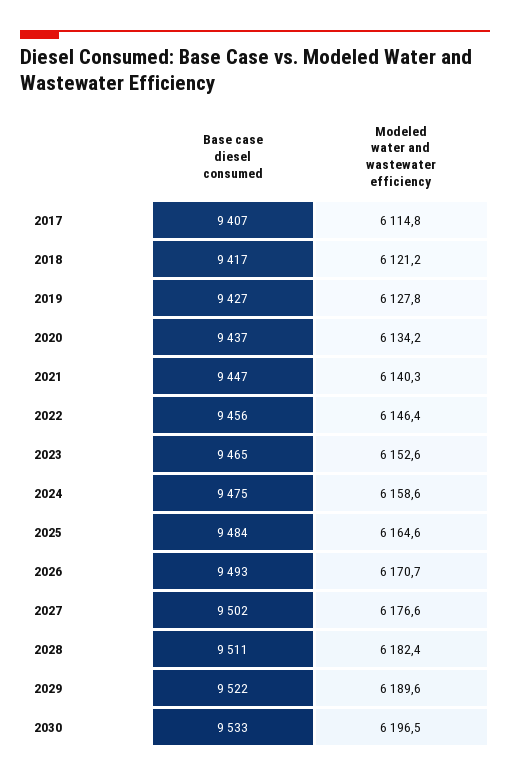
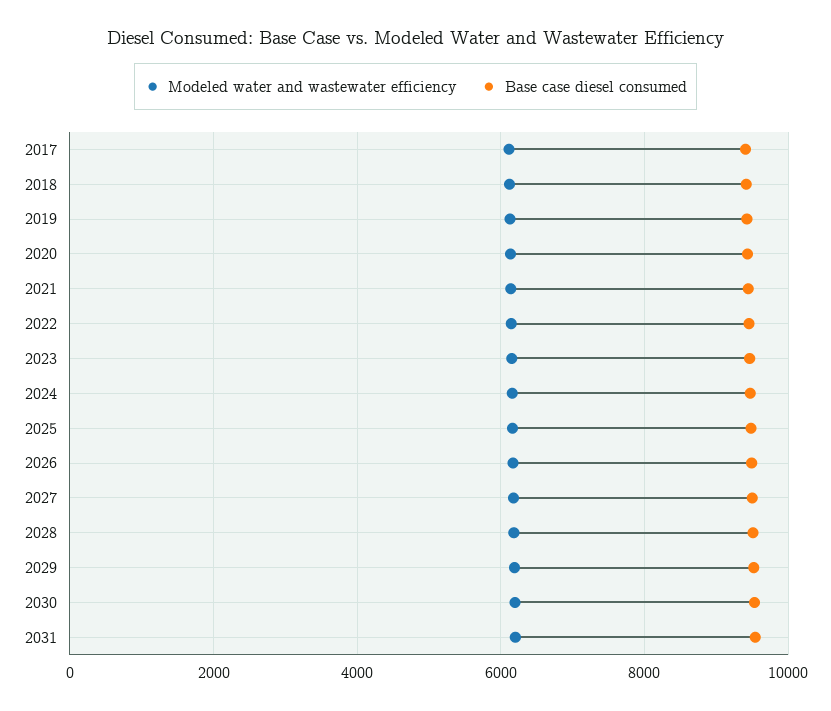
Modeled water and wastewater efficiency, 2031: none -> 6200
Base case diesel consumed, 2031: none -> 9600

